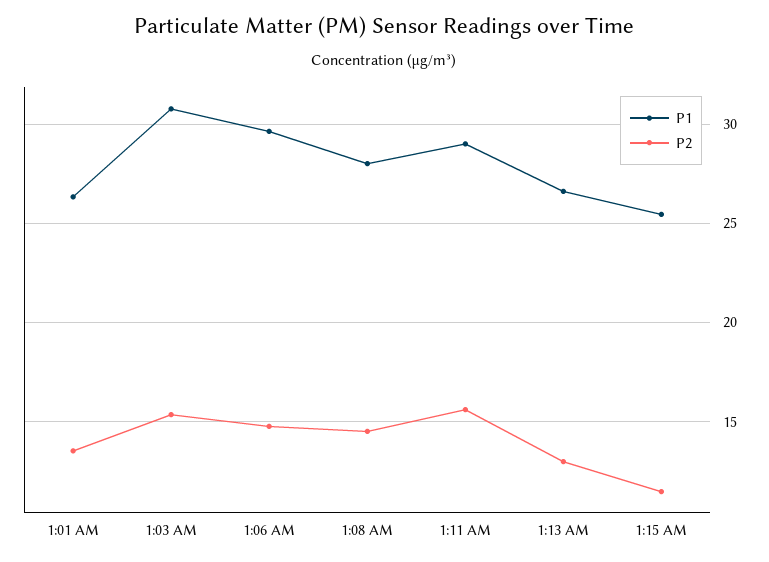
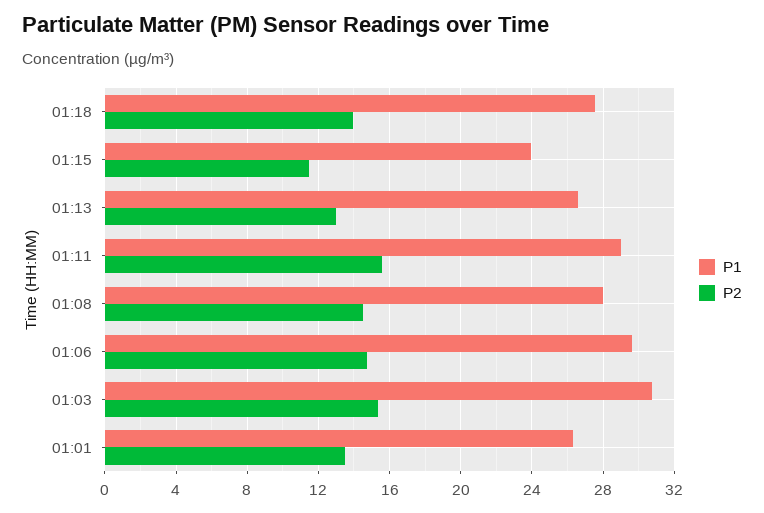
P1, 1:15 AM: 25.5 -> 24
P1, 01:18: none -> 27.5
P2, 01:18: none -> 14

